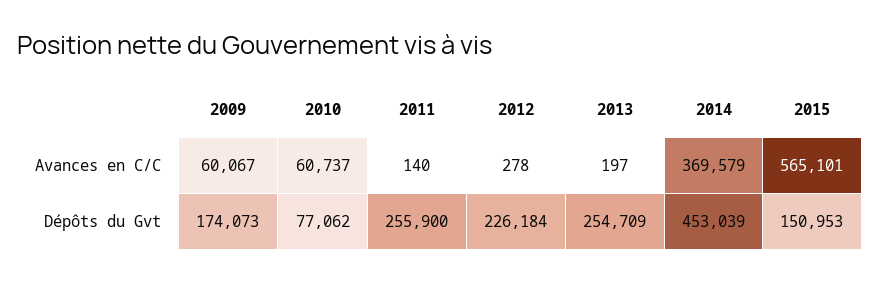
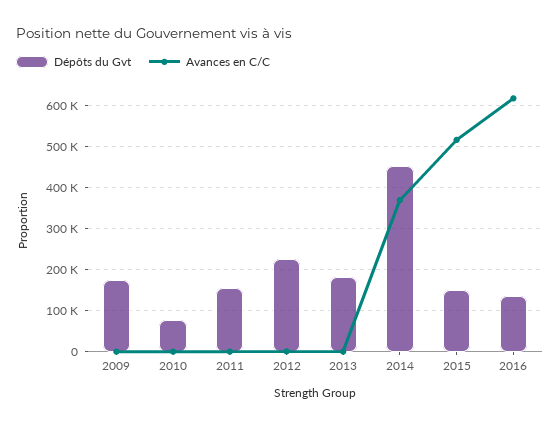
Avances en C/C, 2009: 60067 -> 0
Avances en C/C, 2010: 60737 -> 0
Avances en C/C, 2015: 565101 -> 520000
Dépôts du Gvt, 2011: 255900 -> 160000
Dépôts du Gvt, 2013: 254709 -> 180000
Dépôts du Gvt, 2016: none -> 140000
Avances en C/C, 2016: none -> 620000

